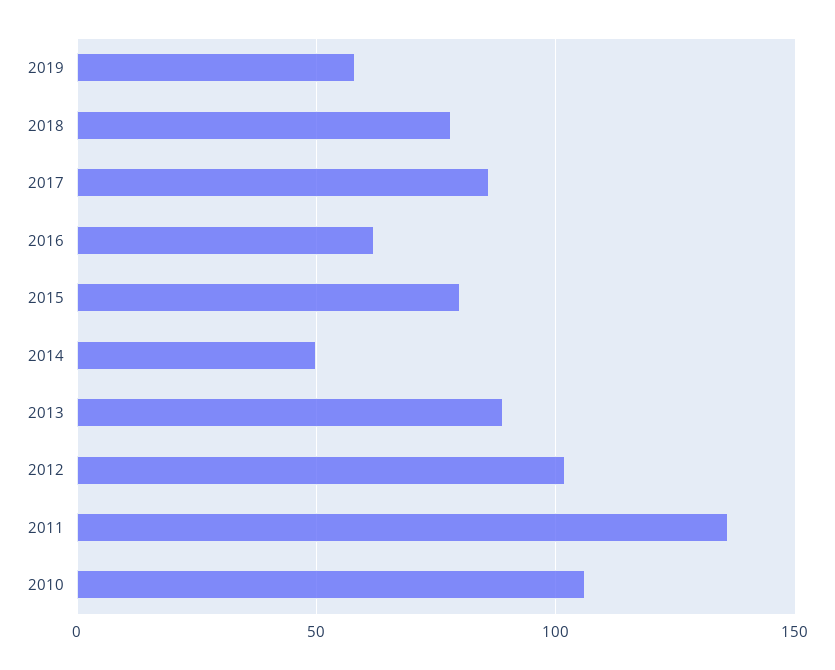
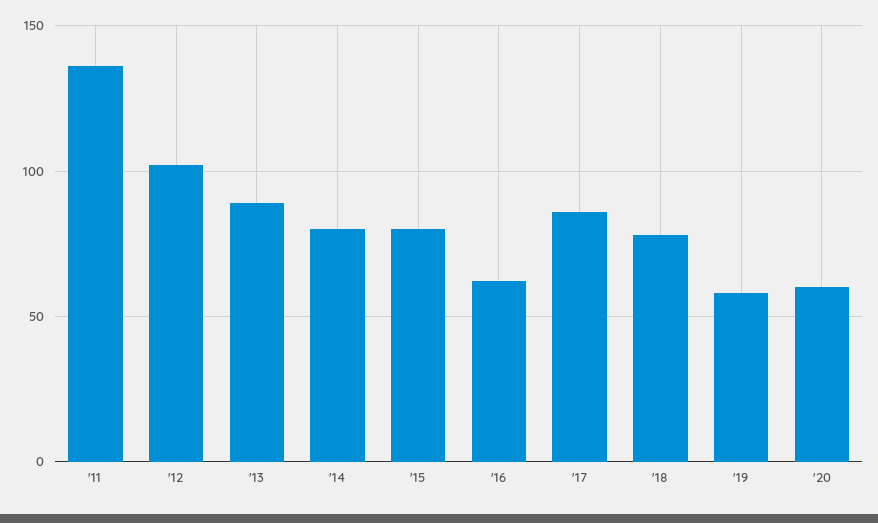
2014: 50 -> 80
2010: 105 -> none
'20: none -> 60

